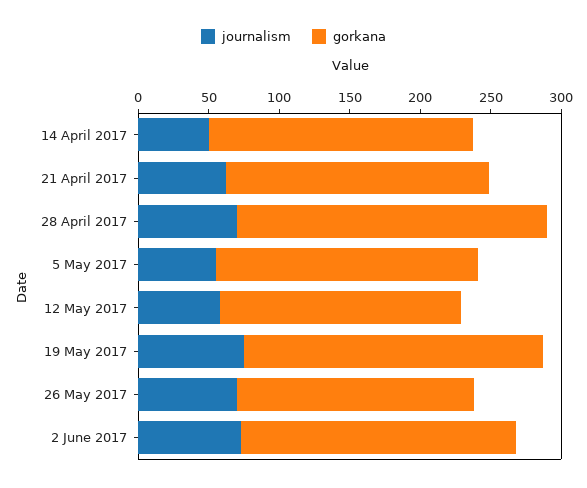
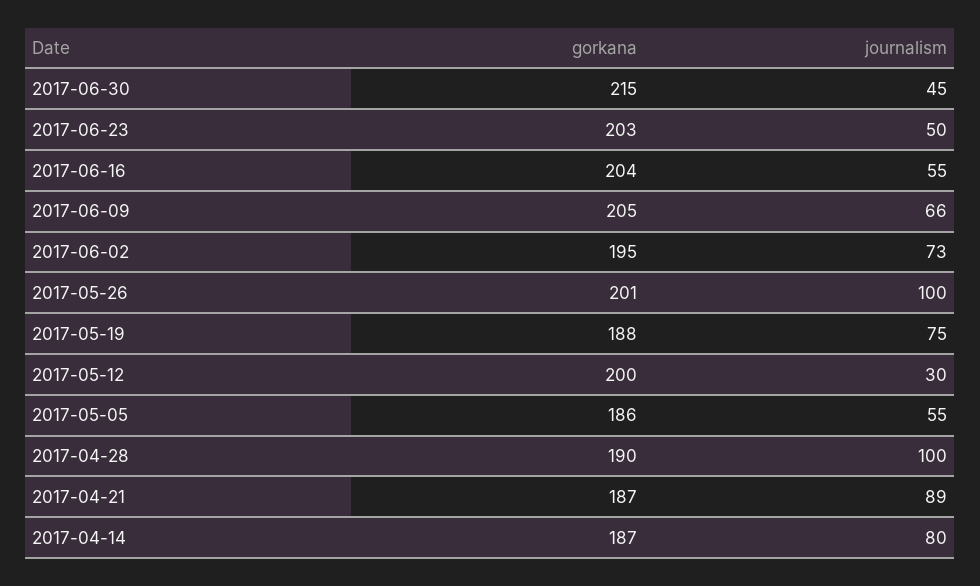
journalism, 14 April 2017: 50 -> 80
journalism, 21 April 2017: 60 -> 89
journalism, 28 April 2017: 70 -> 100
gorkana, 28 April 2017: 220 -> 190
journalism, 12 May 2017: 60 -> 30
gorkana, 12 May 2017: 170 -> 200
gorkana, 19 May 2017: 210 -> 188
journalism, 26 May 2017: 70 -> 100
gorkana, 26 May 2017: 170 -> 201
gorkana, 2017-06-30: none -> 215
journalism, 2017-06-30: none -> 45
gorkana, 2017-06-23: none -> 203
journalism, 2017-06-23: none -> 50
gorkana, 2017-06-16: none -> 204
journalism, 2017-06-16: none -> 55
gorkana, 2017-06-09: none -> 205
journalism, 2017-06-09: none -> 66

